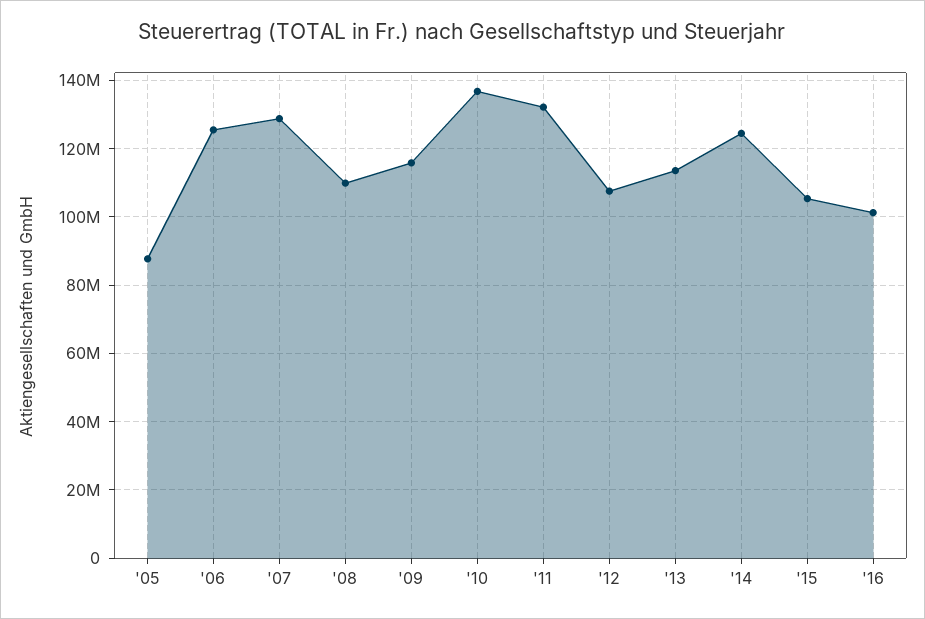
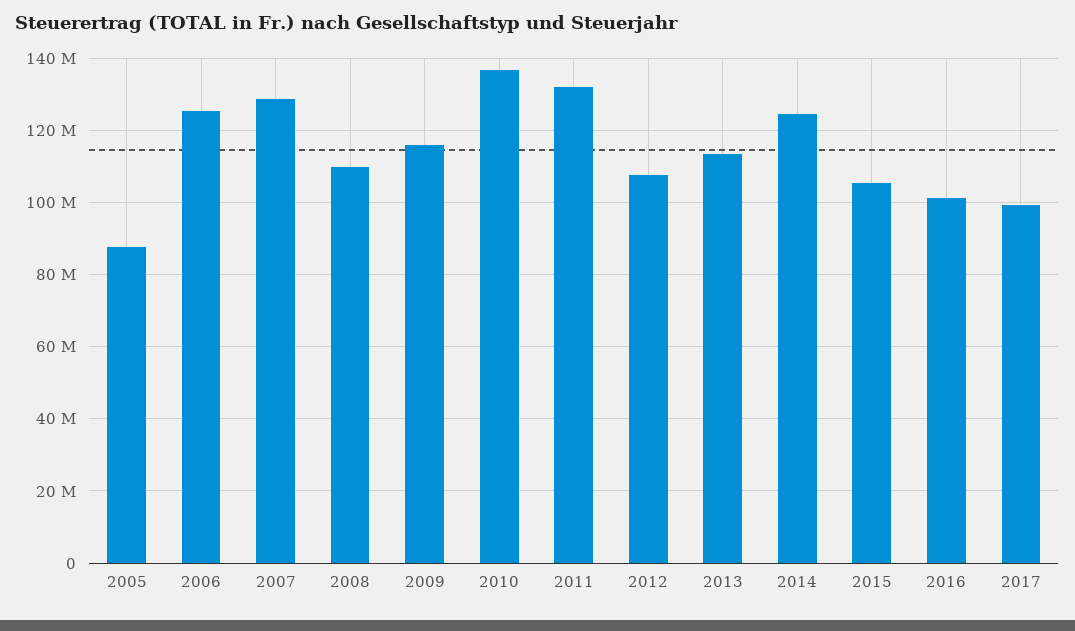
2017: none -> 100000000

